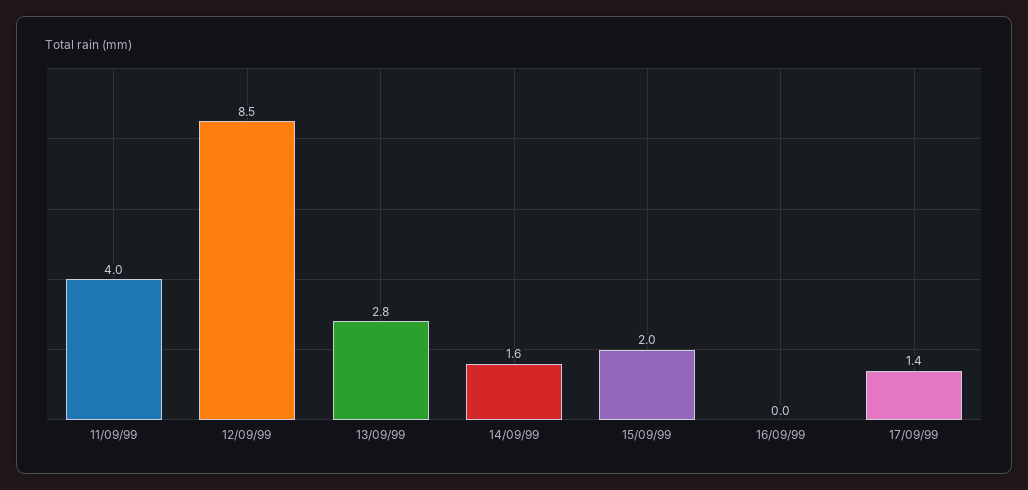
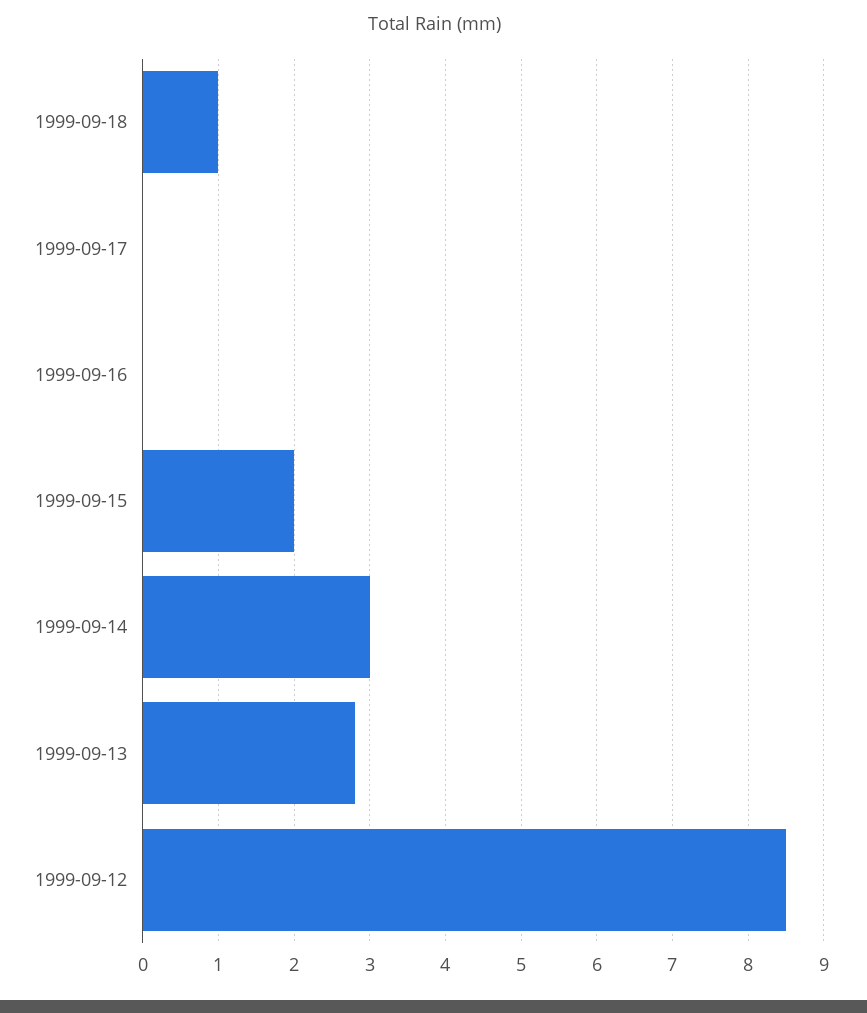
11/09/99: 4 -> none
14/09/99: 1.6 -> 3
17/09/99: 1.4 -> 0
1999-09-18: none -> 1

